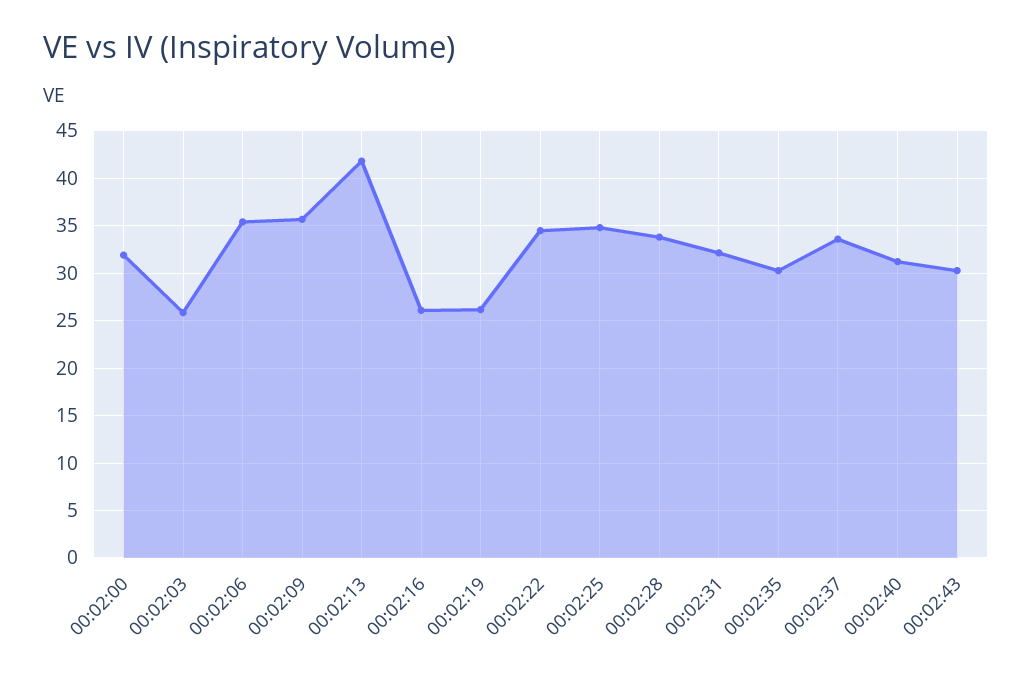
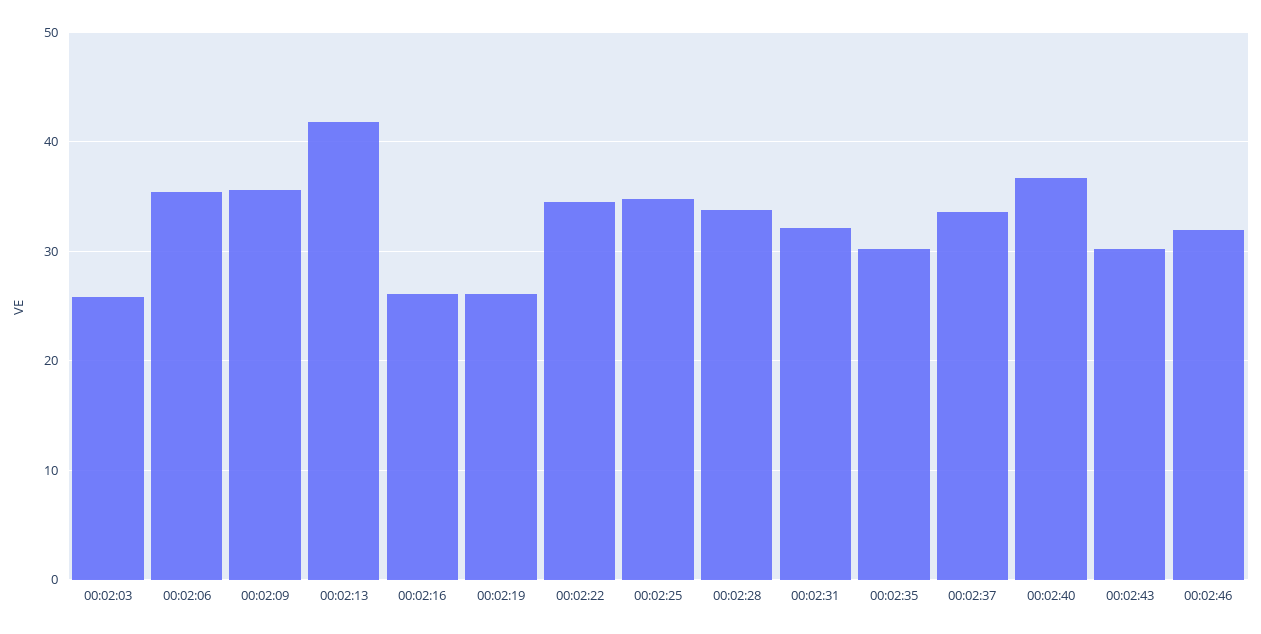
00:02:00: 32 -> none
00:02:40: 31 -> 37
00:02:46: none -> 32

